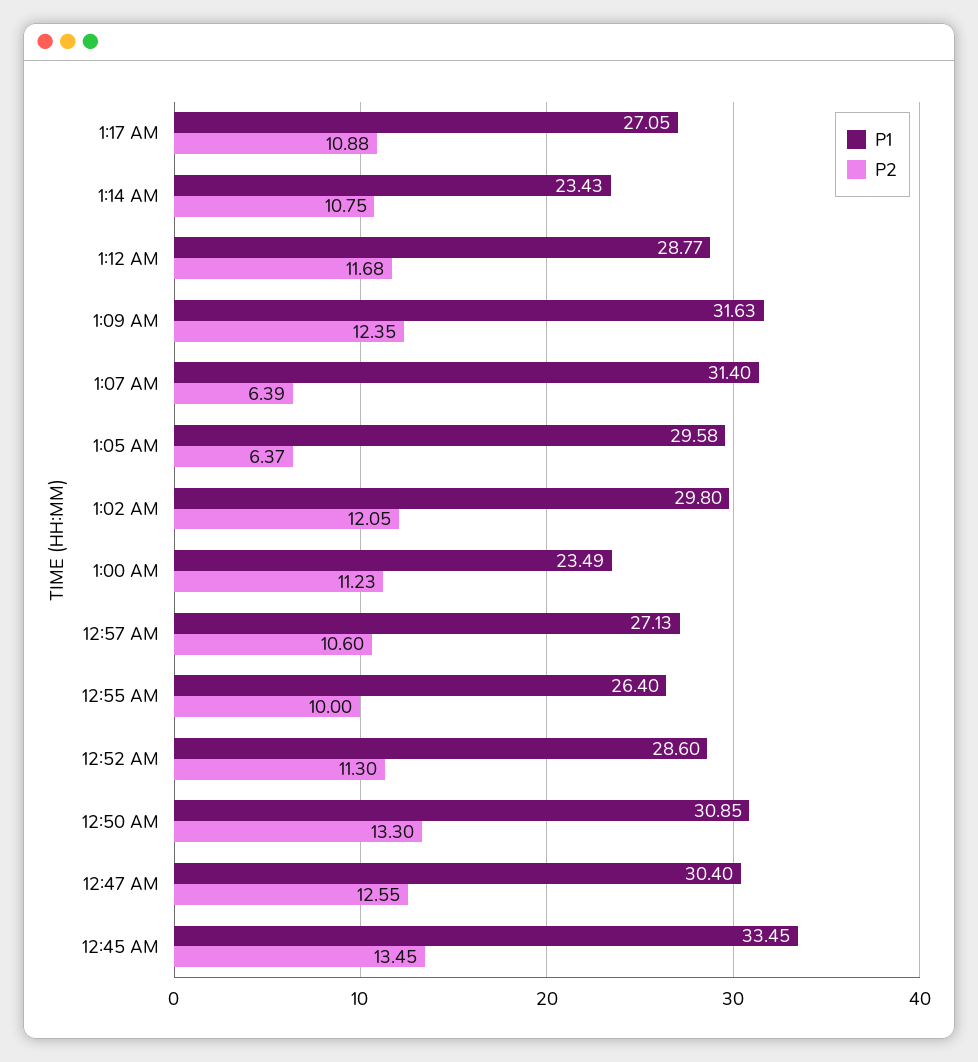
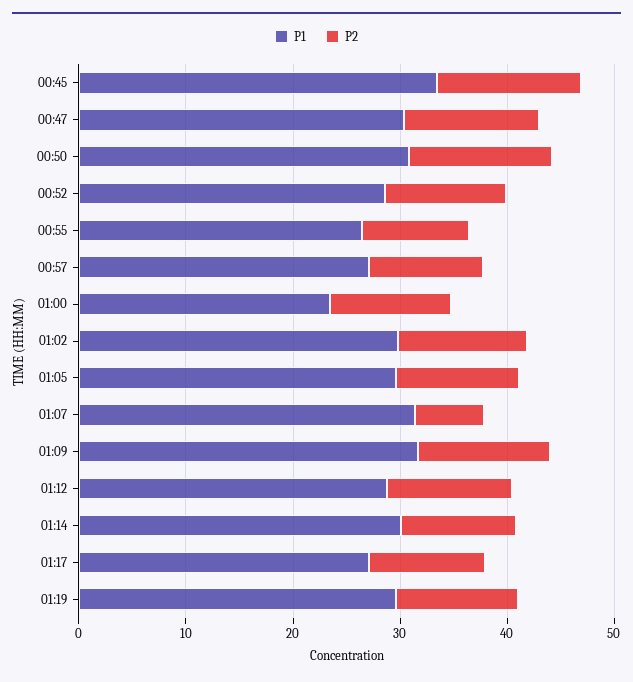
P1, 1:14 AM: 23.43 -> 30
P2, 1:05 AM: 6.37 -> 12
P1, 01:19: none -> 30
P2, 01:19: none -> 12

